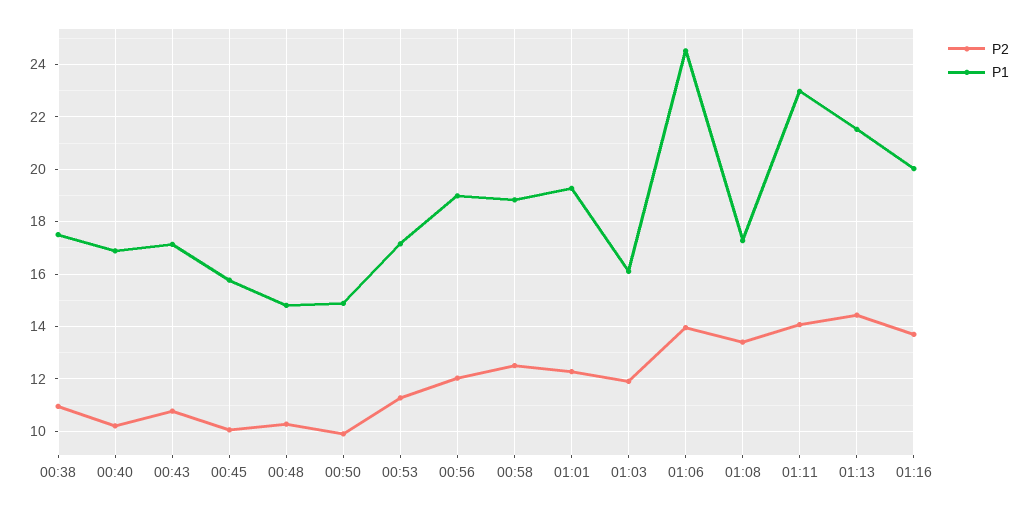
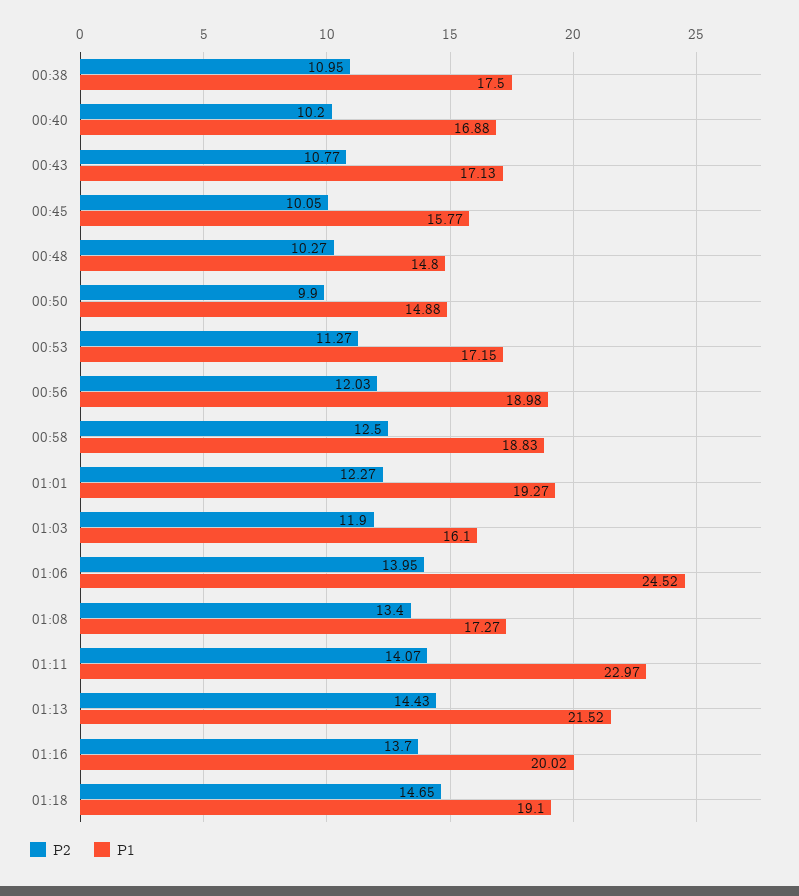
P2, 01:18: none -> 14.65
P1, 01:18: none -> 19.1

